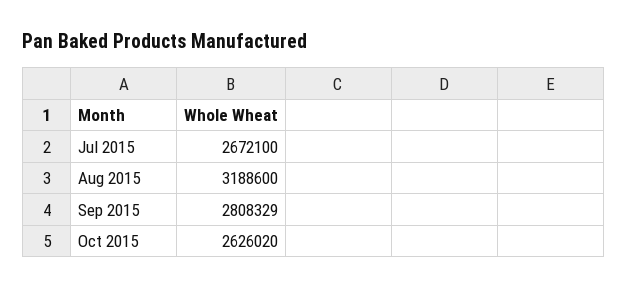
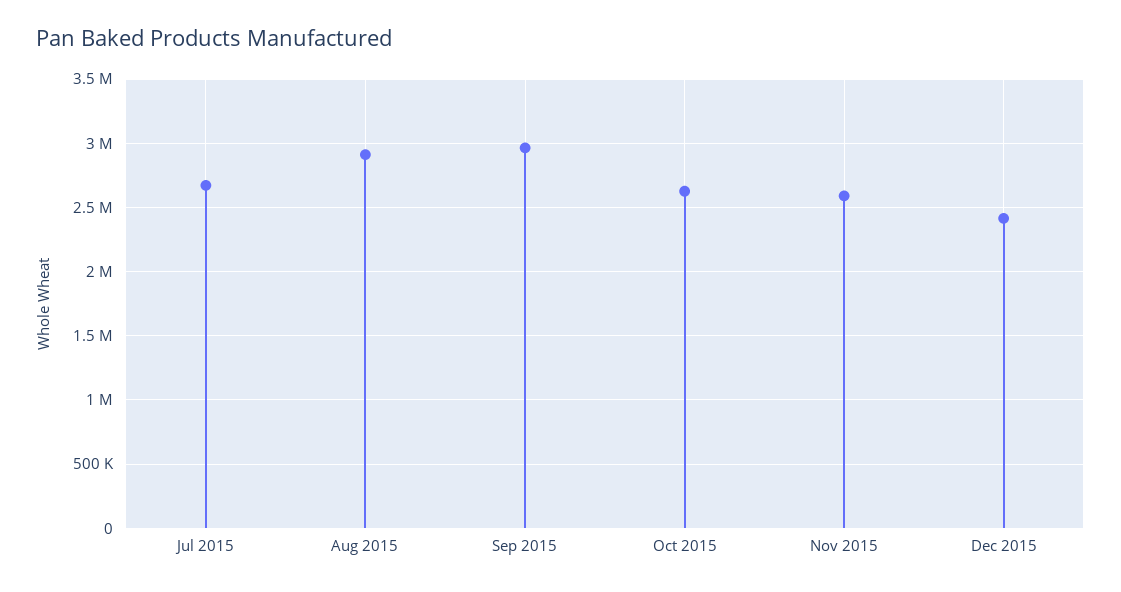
Aug 2015: 3188600 -> 2900000
Sep 2015: 2808329 -> 2950000
Nov 2015: none -> 2600000
Dec 2015: none -> 2400000

